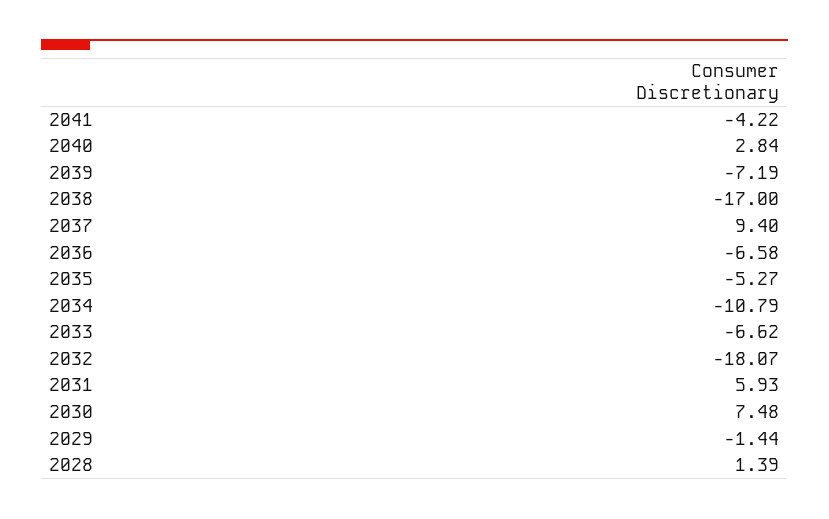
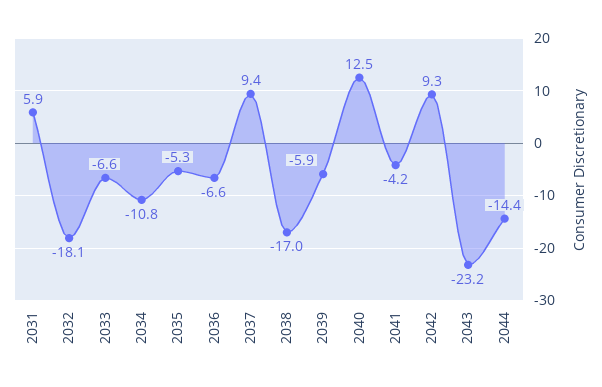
2040: 2.84 -> 12.5
2039: -7.19 -> -5.9
2030: 7.48 -> none
2029: -1.44 -> none
2028: 1.39 -> none
2042: none -> 9.3
2043: none -> -23.2
2044: none -> -14.4

